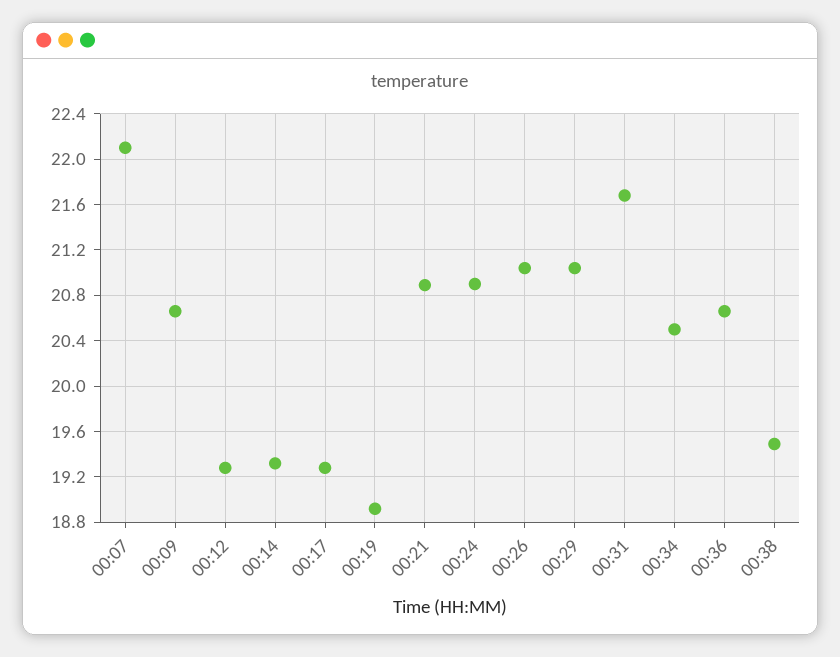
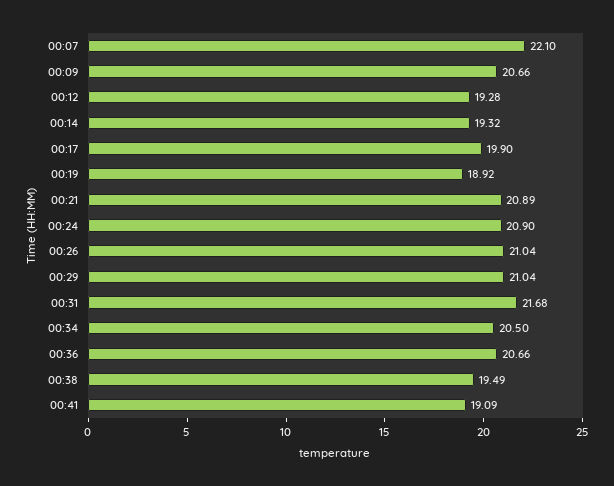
00:17: 19.3 -> 19.9
00:41: none -> 19.09

